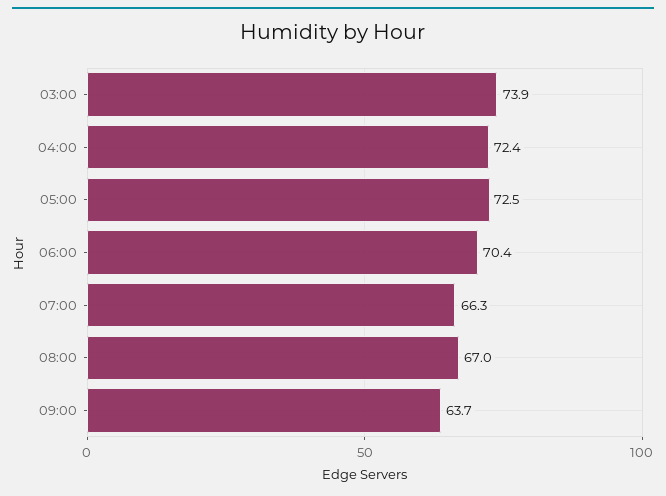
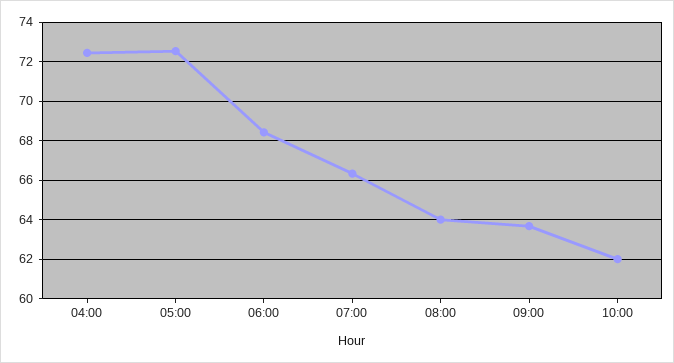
03:00: 73.9 -> none
06:00: 70.4 -> 68.5
08:00: 67 -> 64
10:00: none -> 62

